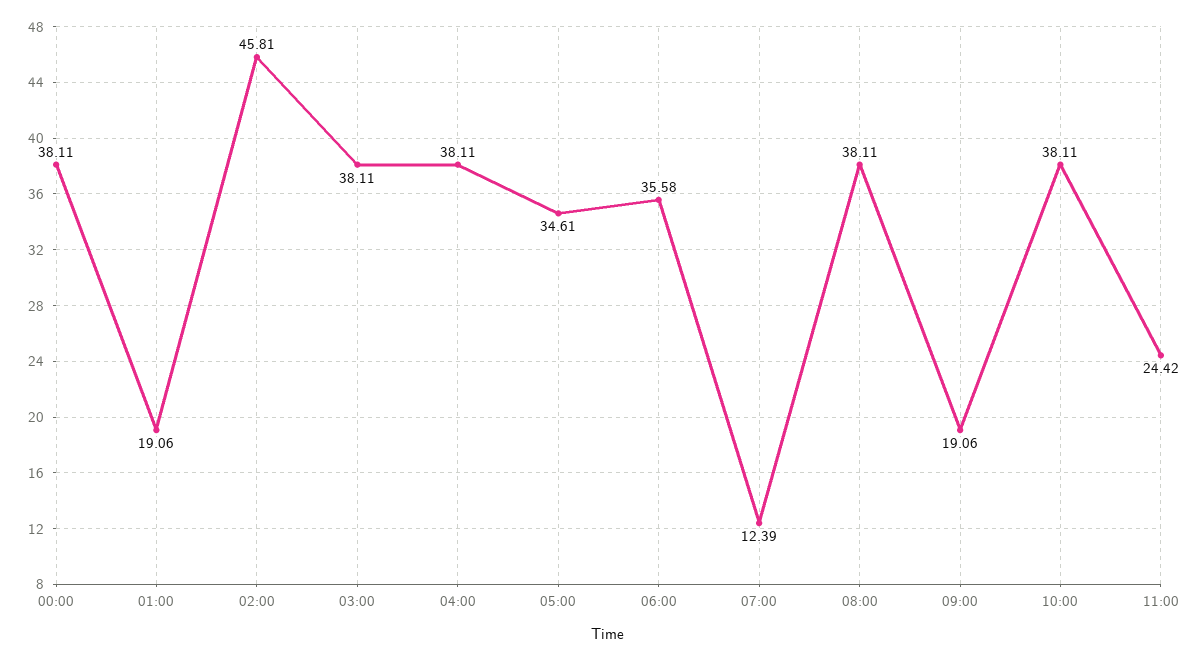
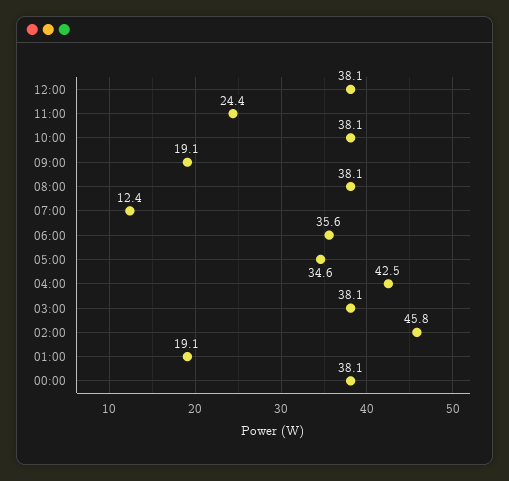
04:00: 38.11 -> 42.5
12:00: none -> 38.1

